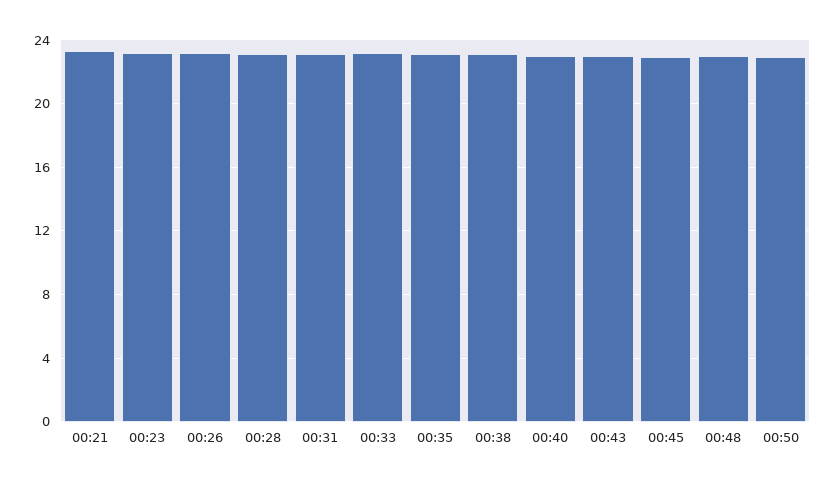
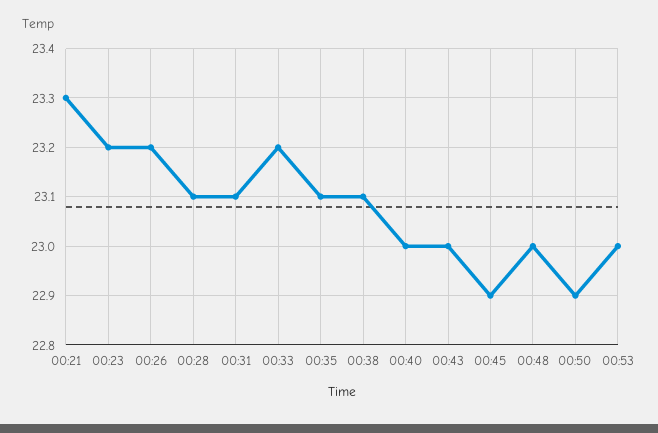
00:53: none -> 23

